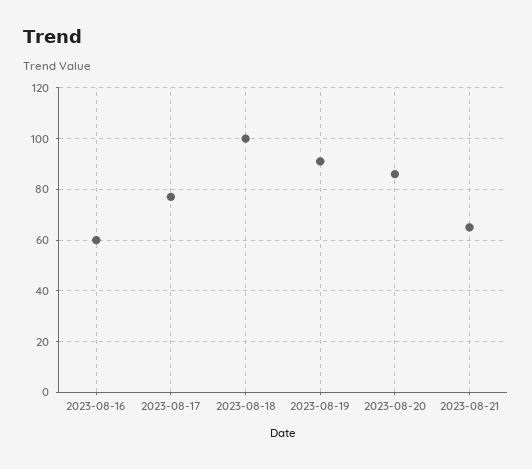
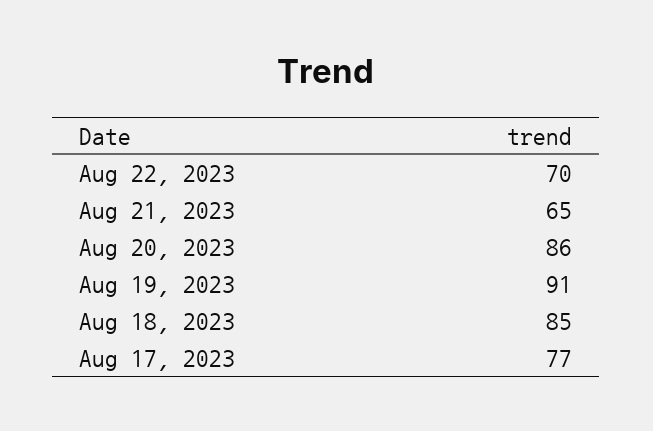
2023-08-16: 60 -> none
2023-08-18: 100 -> 85
Aug 22, 2023: none -> 70

